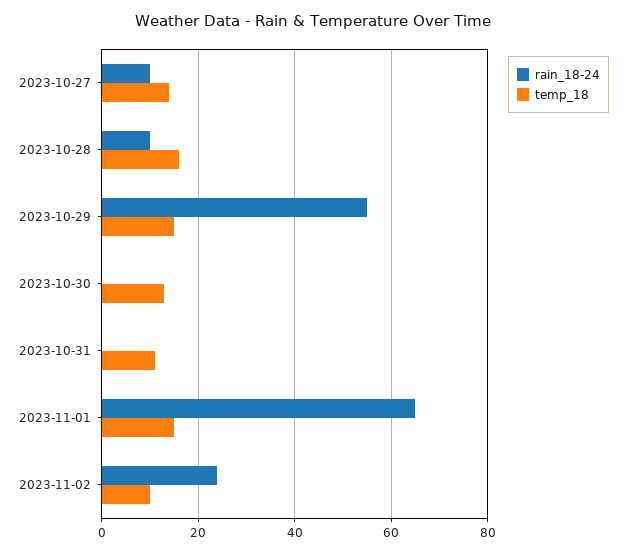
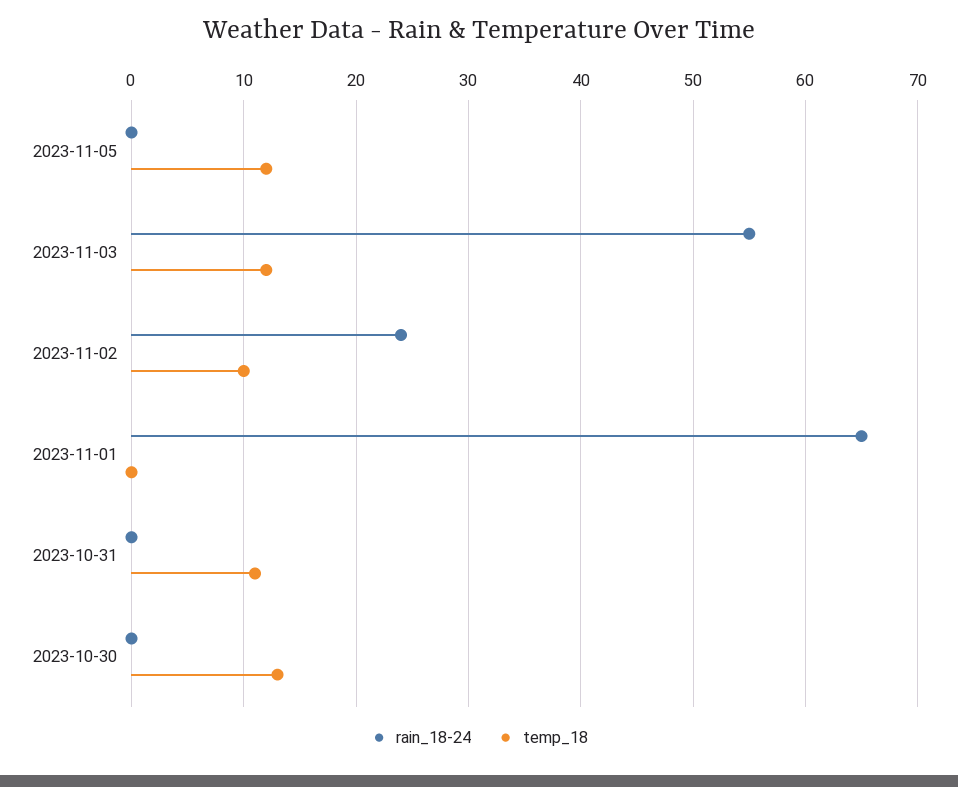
rain_18-24, 2023-10-27: 10 -> none
temp_18, 2023-10-27: 15 -> none
rain_18-24, 2023-10-28: 10 -> none
temp_18, 2023-10-28: 15 -> none
rain_18-24, 2023-10-29: 55 -> none
temp_18, 2023-10-29: 15 -> none
temp_18, 2023-11-01: 15 -> 0
rain_18-24, 2023-11-05: none -> 0
temp_18, 2023-11-05: none -> 12
rain_18-24, 2023-11-03: none -> 55
temp_18, 2023-11-03: none -> 12

